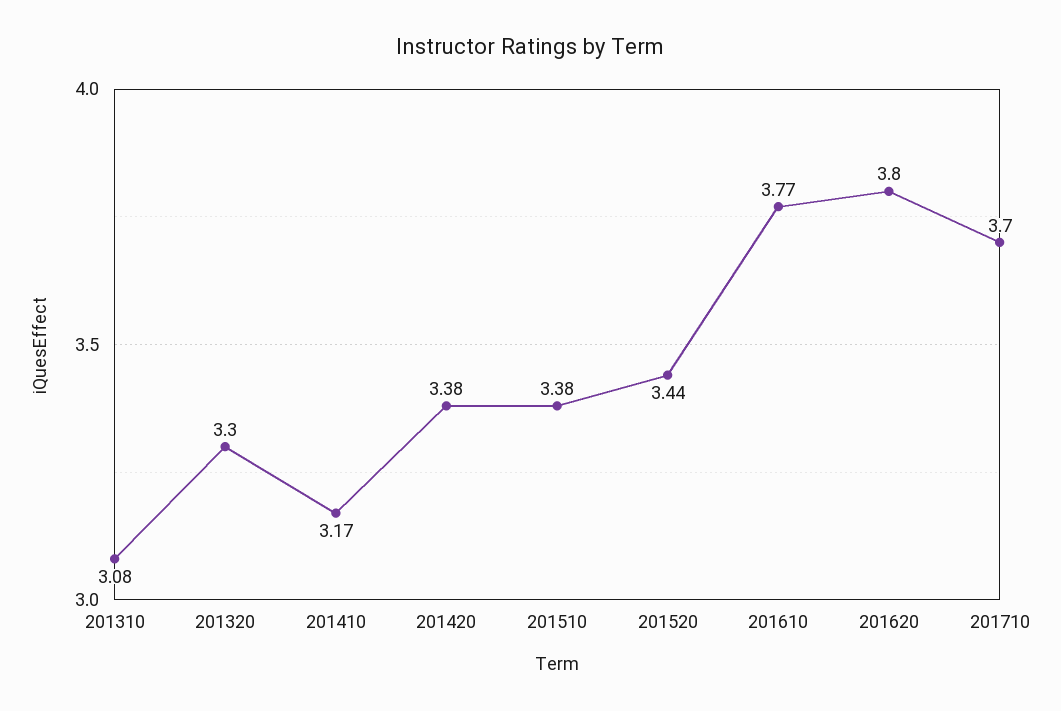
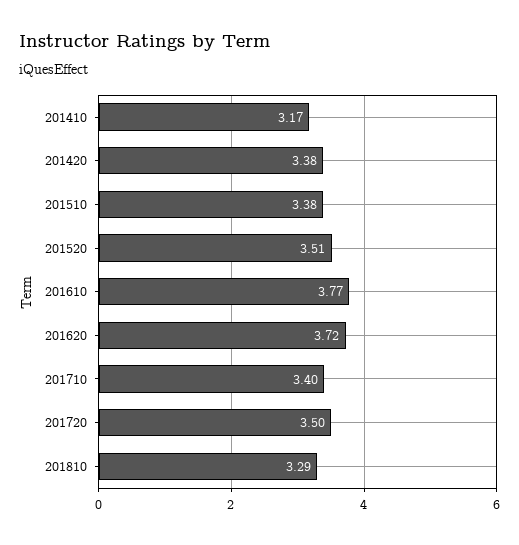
201310: 3.08 -> none
201320: 3.3 -> none
201520: 3.44 -> 3.51
201620: 3.8 -> 3.72
201710: 3.7 -> 3.4
201720: none -> 3.5
201810: none -> 3.29

